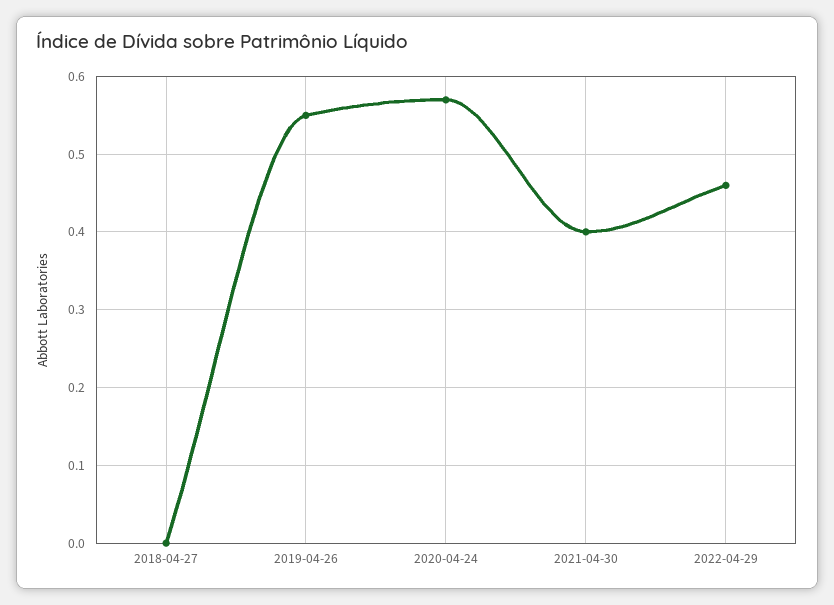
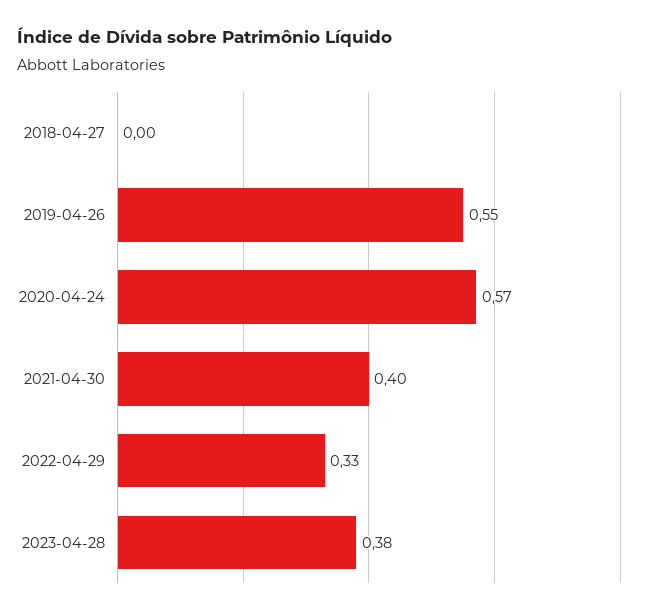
2022-04-29: 0.46 -> 0.33
2023-04-28: none -> 0.38

